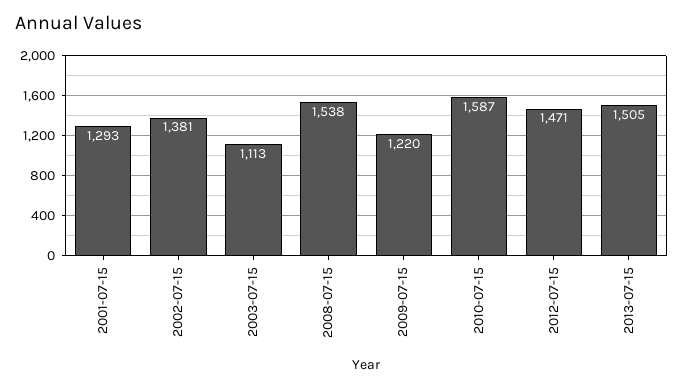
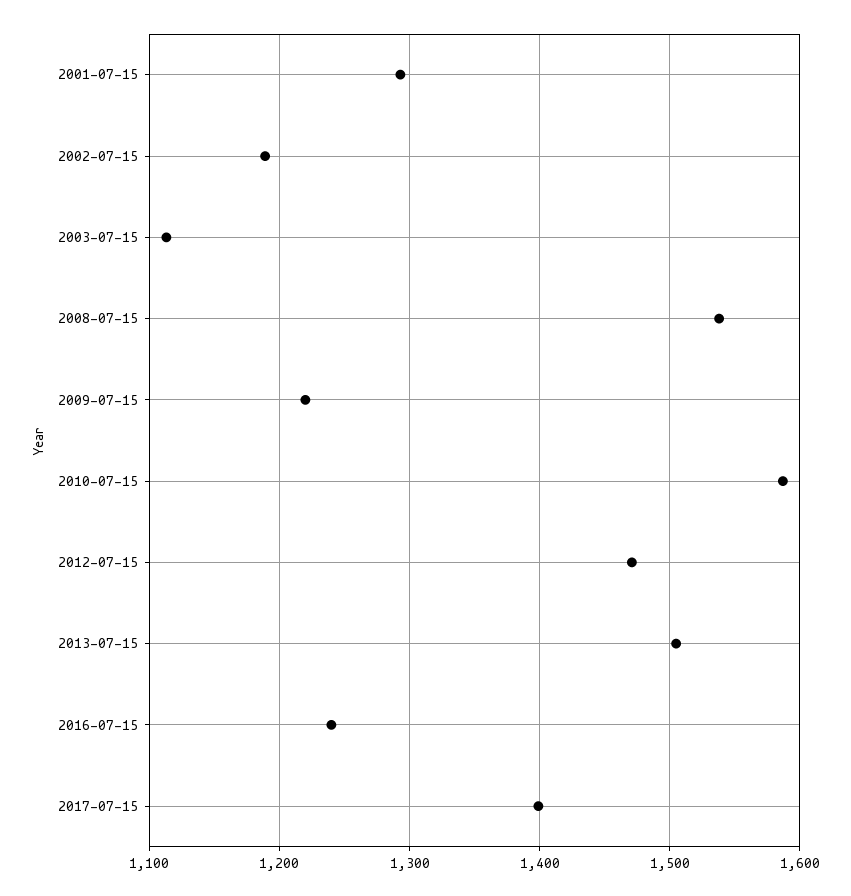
2002-07-15: 1381 -> 1190
2016-07-15: none -> 1240
2017-07-15: none -> 1400

